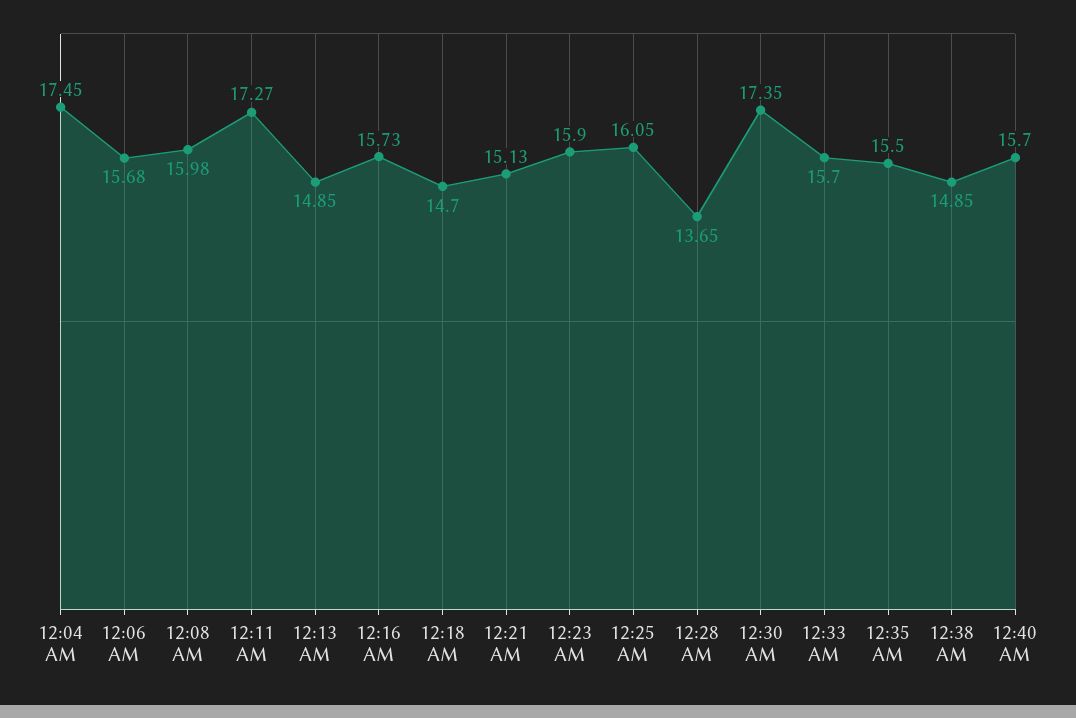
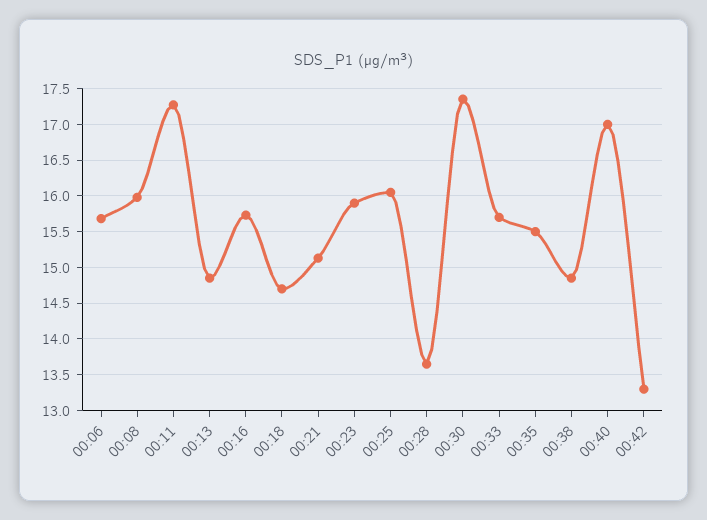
12:04 AM: 17.45 -> none
12:40 AM: 15.7 -> 17
00:42: none -> 13.3

